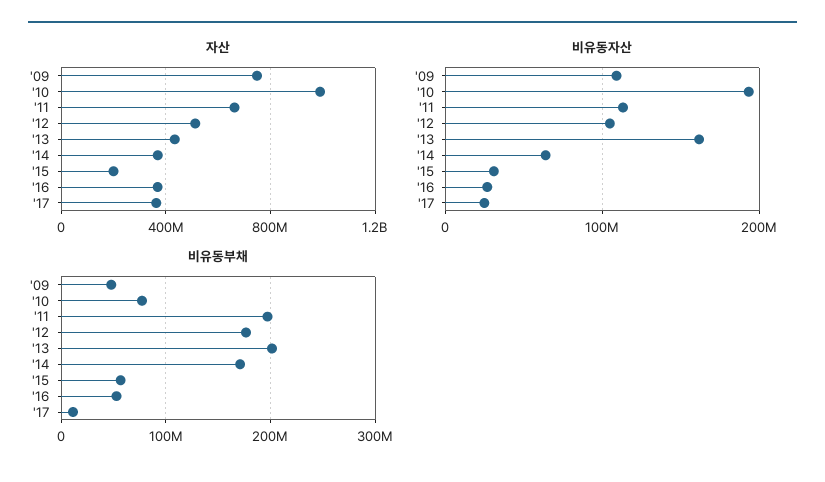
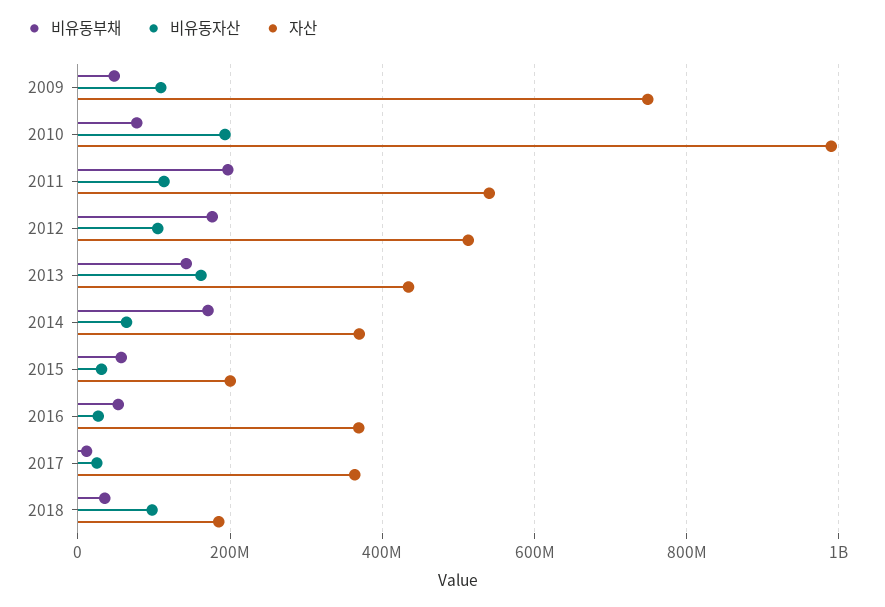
자산, '11: 650000000 -> 540000000
비유동부채, '13: 200000000 -> 140000000
비유동부채, 2018: none -> 40000000
비유동자산, 2018: none -> 100000000
자산, 2018: none -> 180000000

